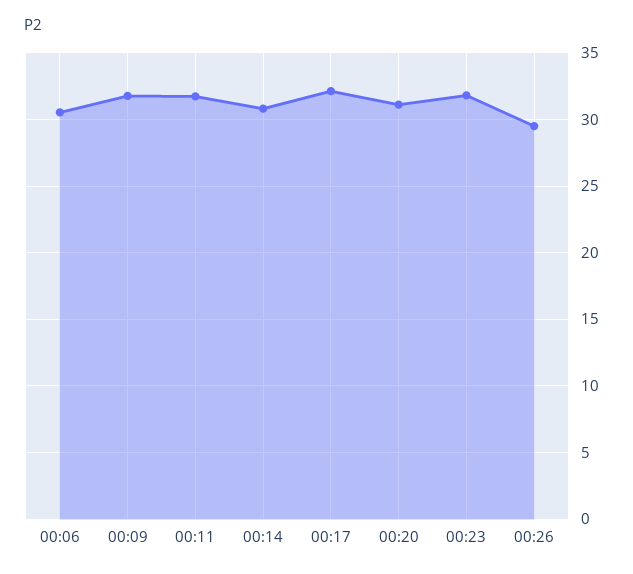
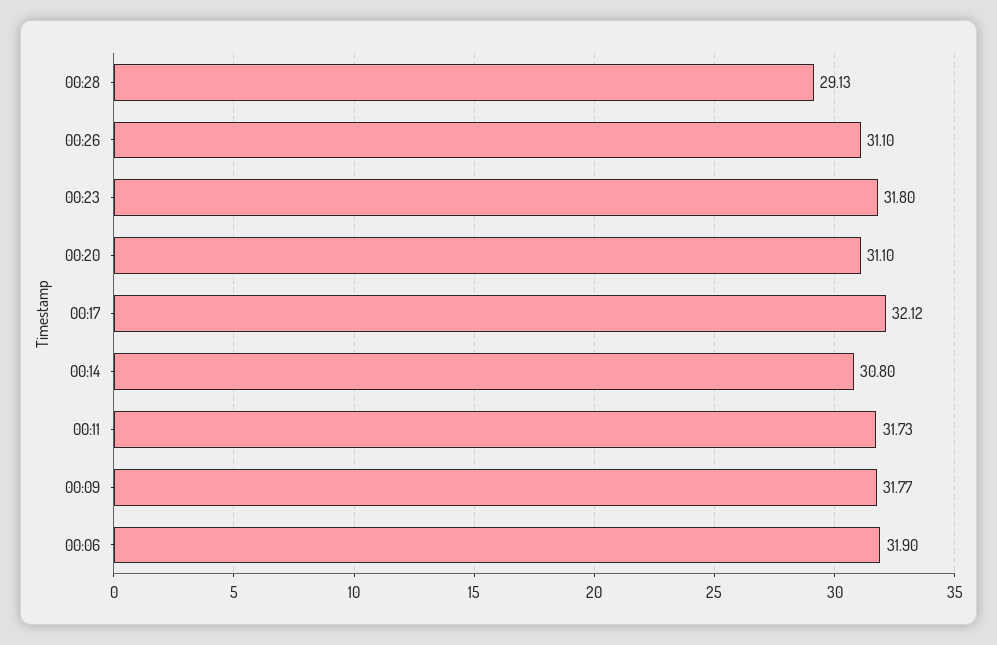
00:06: 30.5 -> 31.9
00:26: 29.5 -> 31.1
00:28: none -> 29.13

